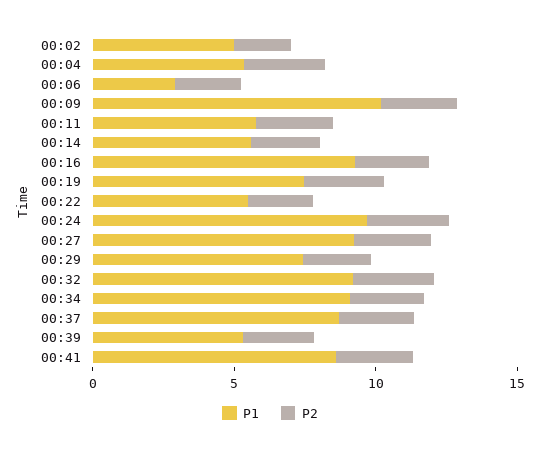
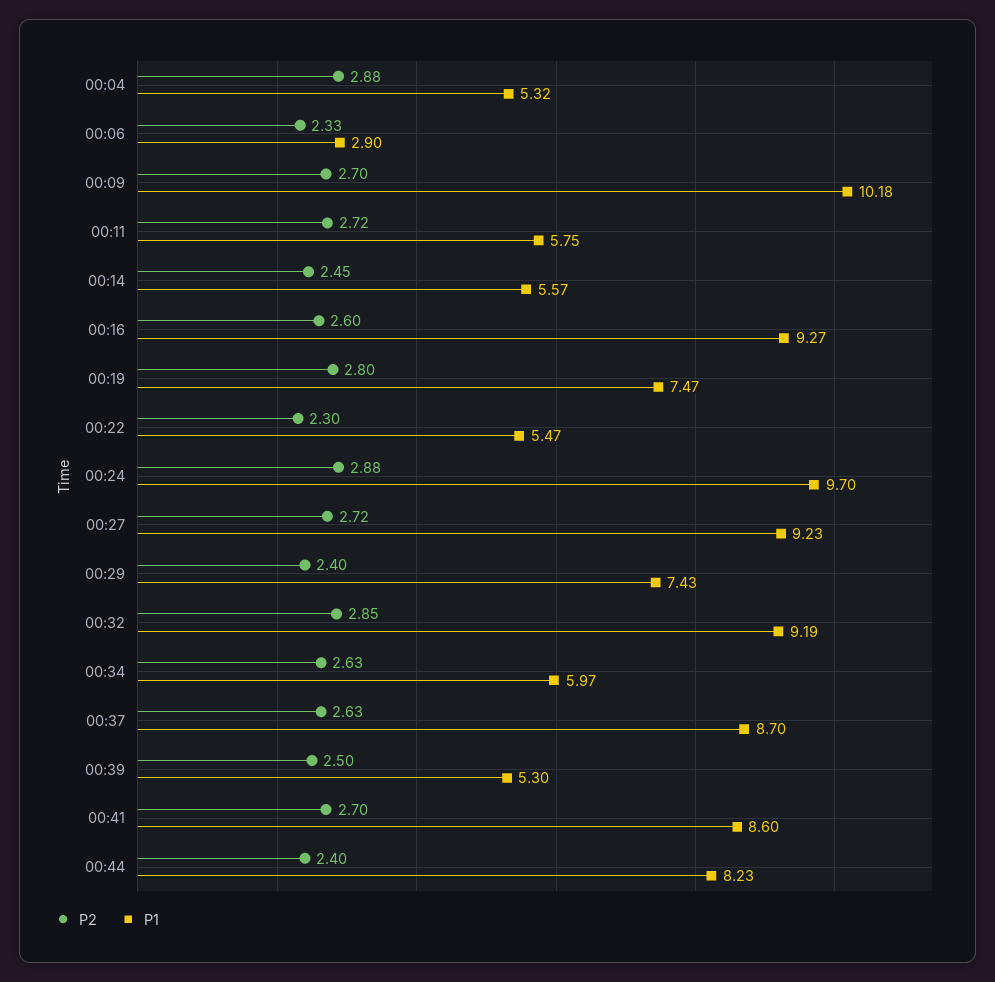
P1, 00:02: 5 -> none
P2, 00:02: 2 -> none
P1, 00:34: 9 -> 5.97
P2, 00:44: none -> 2.4
P1, 00:44: none -> 8.23

